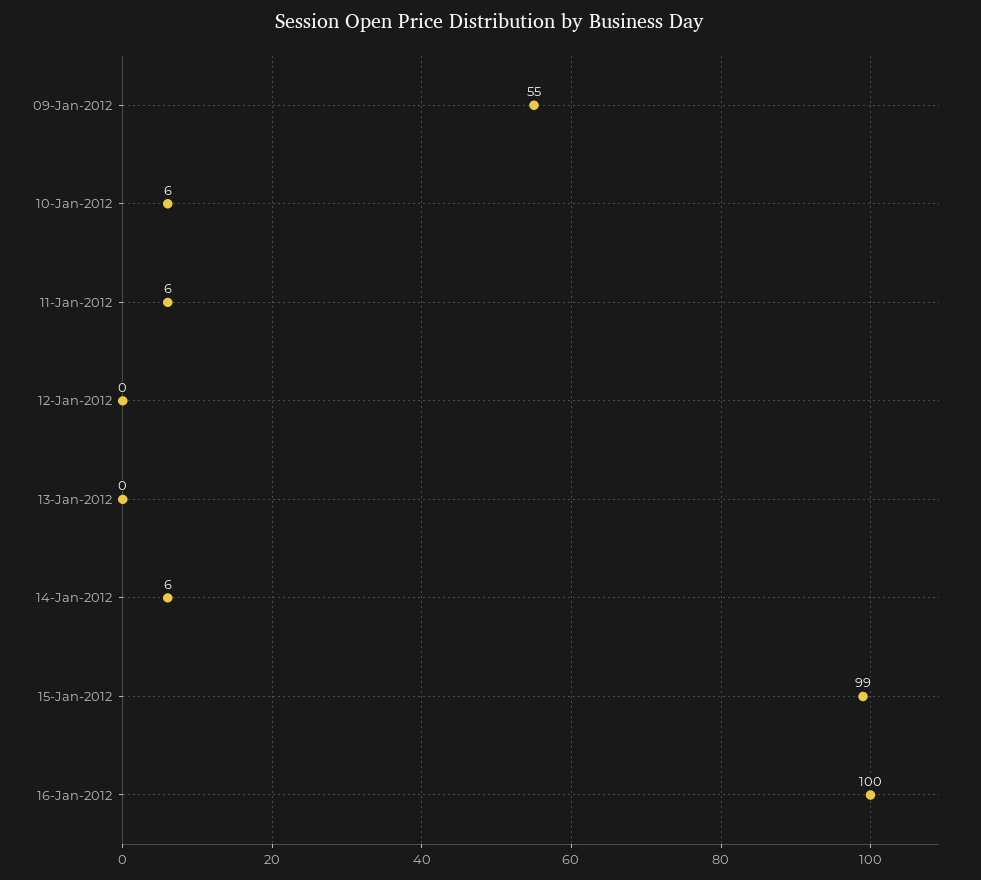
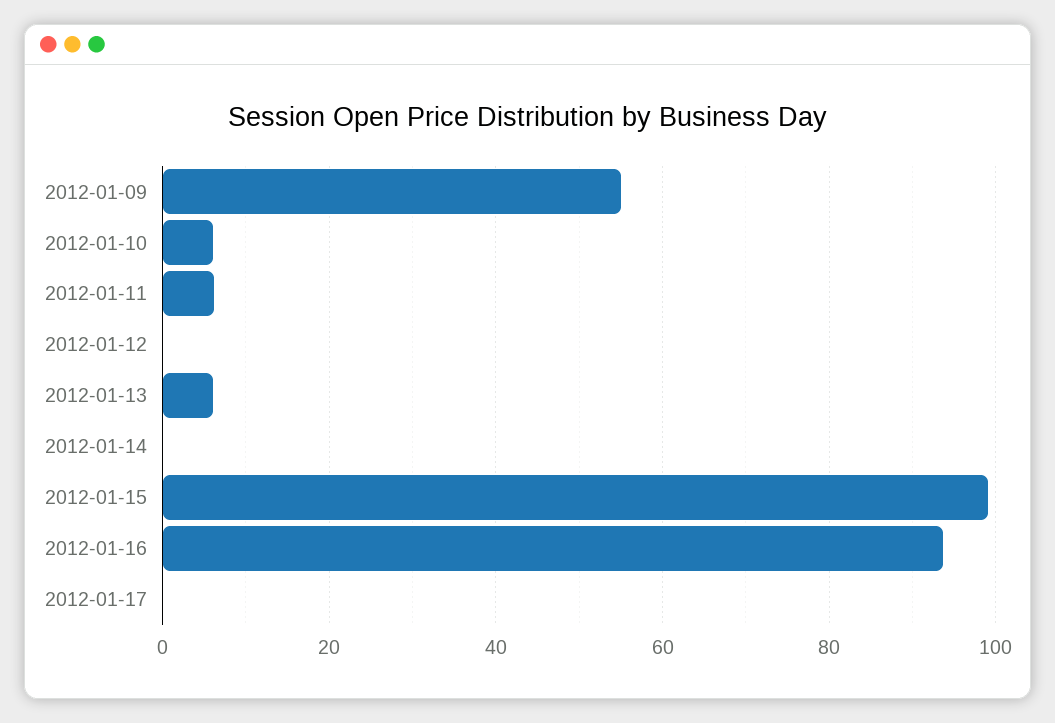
13-Jan-2012: 0 -> 6
14-Jan-2012: 6 -> 0
16-Jan-2012: 100 -> 94
2012-01-17: none -> 0

